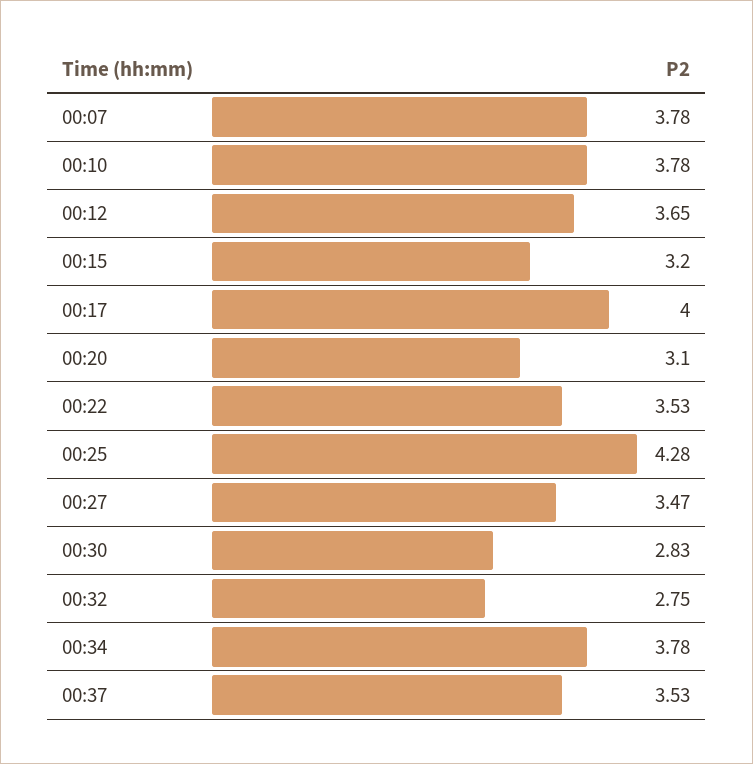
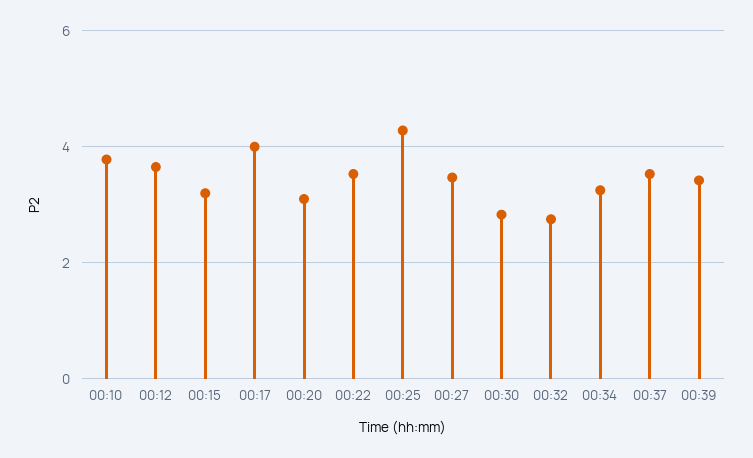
00:07: 3.78 -> none
00:34: 3.78 -> 3.2
00:39: none -> 3.4

